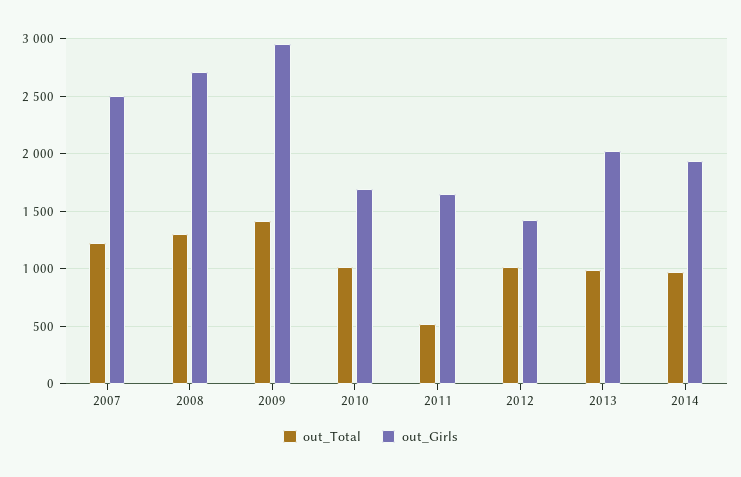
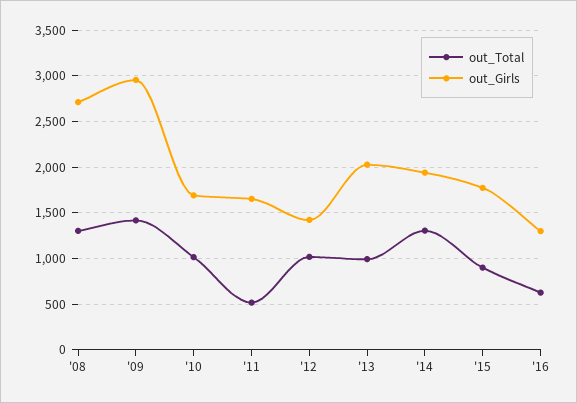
out_Total, 2007: 1200 -> none
out_Girls, 2007: 2500 -> none
out_Total, 2014: 1000 -> 1300
out_Total, '15: none -> 900
out_Girls, '15: none -> 1800
out_Total, '16: none -> 600
out_Girls, '16: none -> 1300

